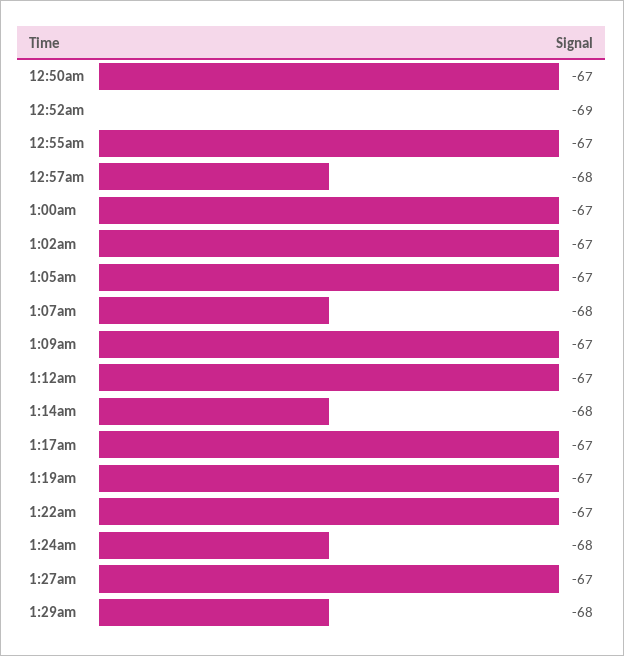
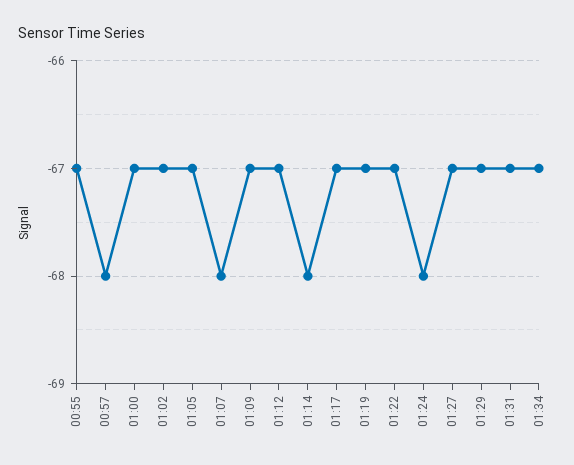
12:50am: -67 -> none
12:52am: -69 -> none
1:29am: -68 -> -67
01:31: none -> -67
01:34: none -> -67

